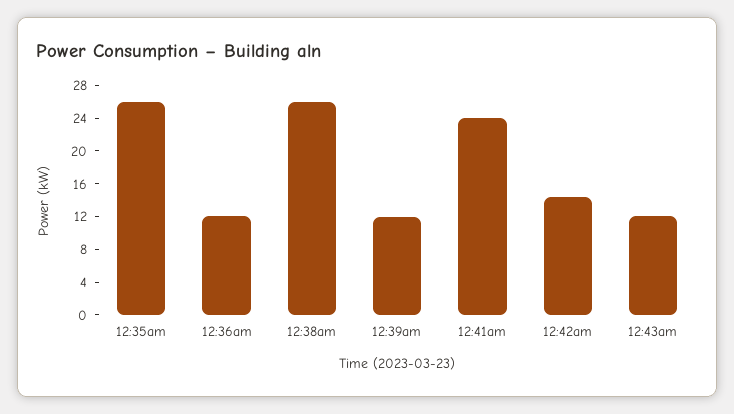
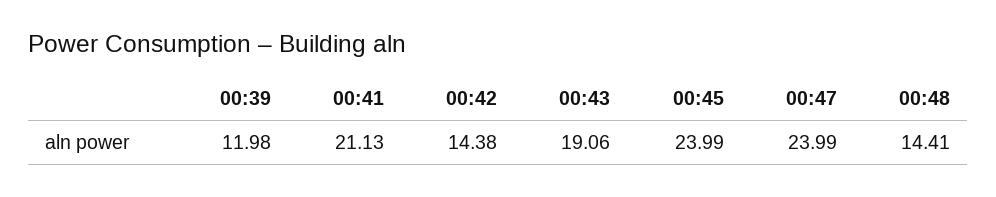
12:35am: 26 -> none
12:36am: 12 -> none
12:38am: 26 -> none
12:41am: 24 -> 21.13
12:43am: 12 -> 19.06
00:45: none -> 23.99
00:47: none -> 23.99
00:48: none -> 14.41

